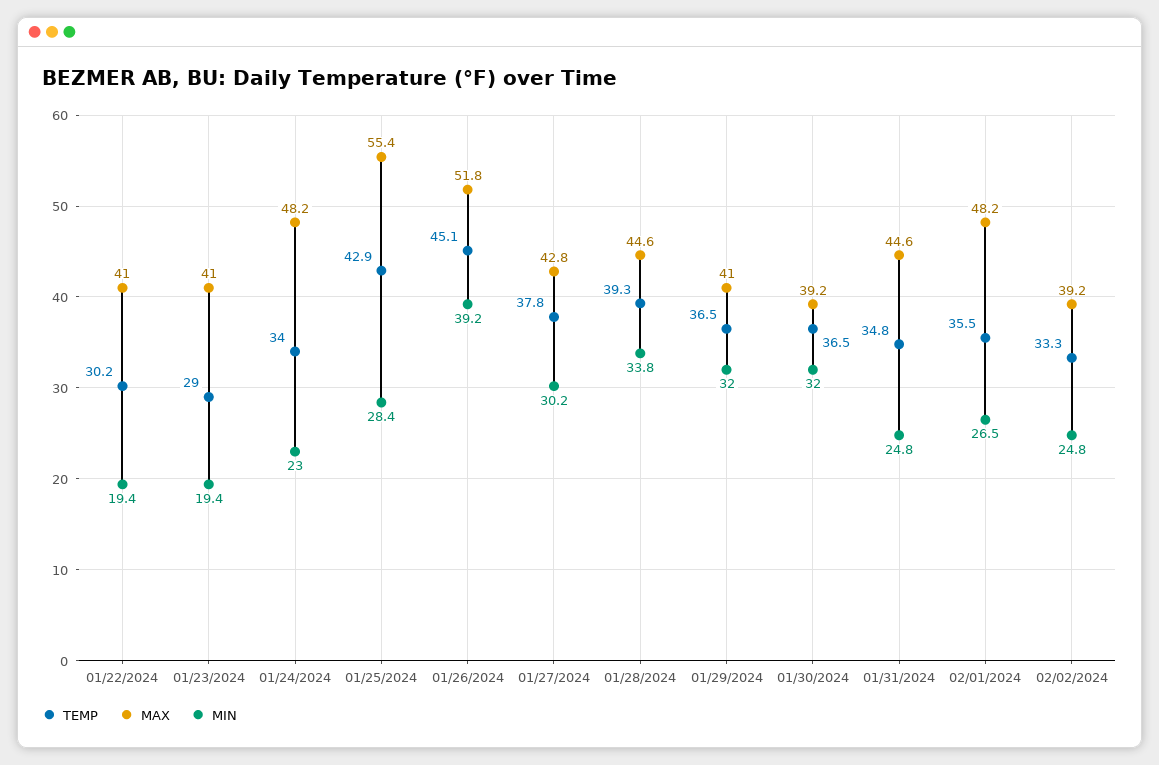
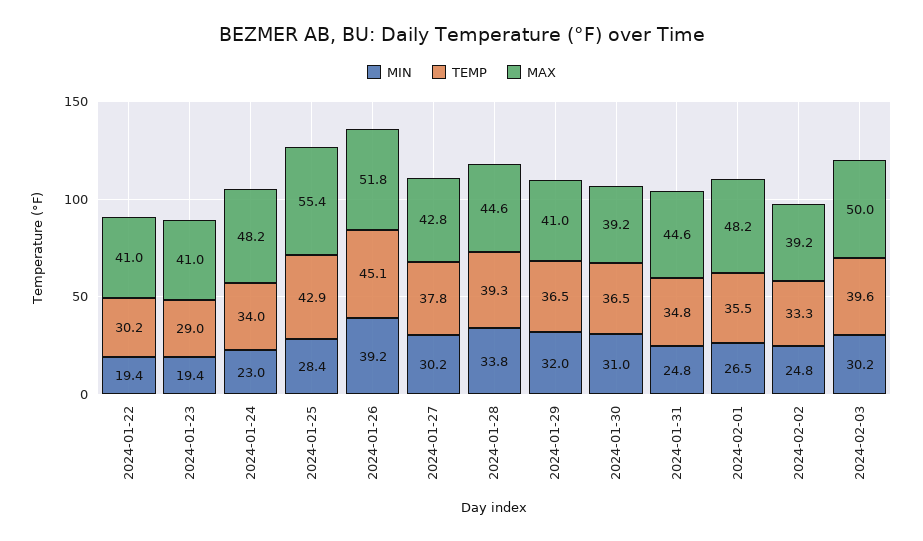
MIN, 01/30/2024: 32 -> 31
MIN, 2024-02-03: none -> 30.2
TEMP, 2024-02-03: none -> 39.6
MAX, 2024-02-03: none -> 50

